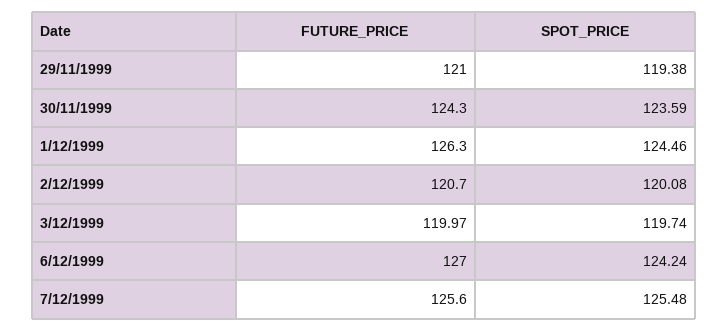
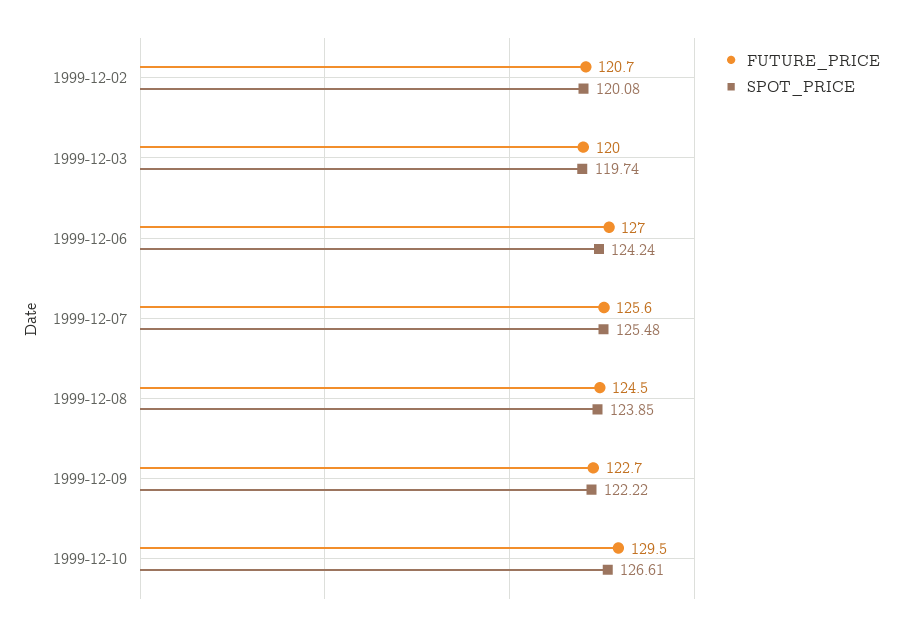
FUTURE_PRICE, 29/11/1999: 121 -> none
SPOT_PRICE, 29/11/1999: 119.38 -> none
FUTURE_PRICE, 30/11/1999: 124.3 -> none
SPOT_PRICE, 30/11/1999: 123.59 -> none
FUTURE_PRICE, 1/12/1999: 126.3 -> none
SPOT_PRICE, 1/12/1999: 124.46 -> none
FUTURE_PRICE, 3/12/1999: 119.97 -> 120
FUTURE_PRICE, 1999-12-08: none -> 124.5
SPOT_PRICE, 1999-12-08: none -> 123.85
FUTURE_PRICE, 1999-12-09: none -> 122.7
SPOT_PRICE, 1999-12-09: none -> 122.22
FUTURE_PRICE, 1999-12-10: none -> 129.5
SPOT_PRICE, 1999-12-10: none -> 126.61

